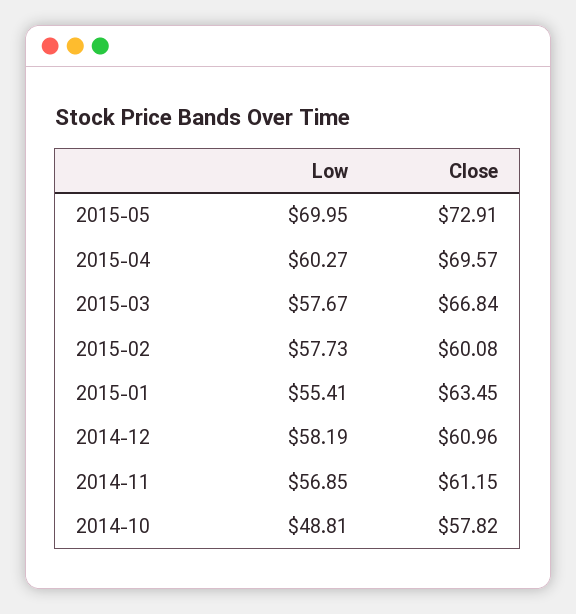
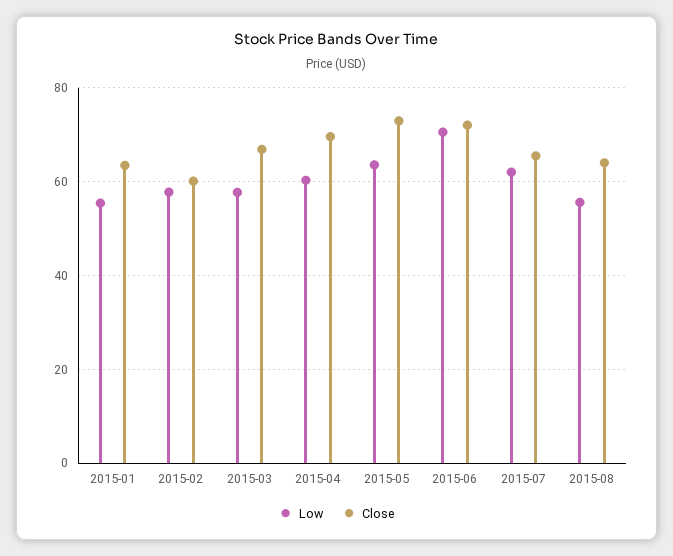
Low, 2015-05: 69.95 -> 64
Low, 2014-12: 58.19 -> none
Close, 2014-12: 60.96 -> none
Low, 2014-11: 56.85 -> none
Close, 2014-11: 61.15 -> none
Low, 2014-10: 48.81 -> none
Close, 2014-10: 57.82 -> none
Low, 2015-06: none -> 70
Close, 2015-06: none -> 72
Low, 2015-07: none -> 62
Close, 2015-07: none -> 66
Low, 2015-08: none -> 56
Close, 2015-08: none -> 64

